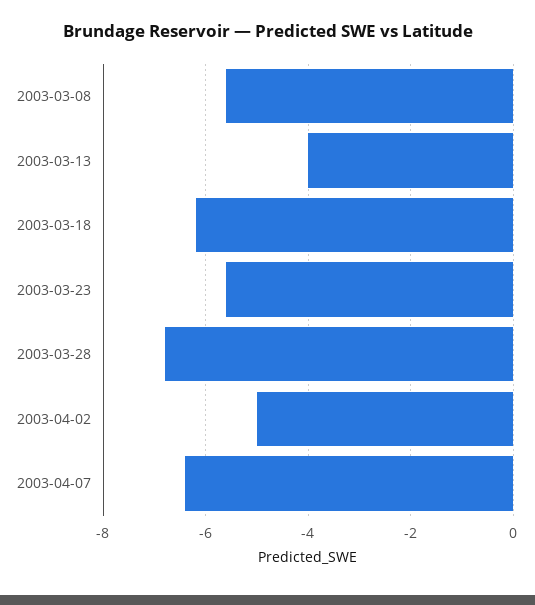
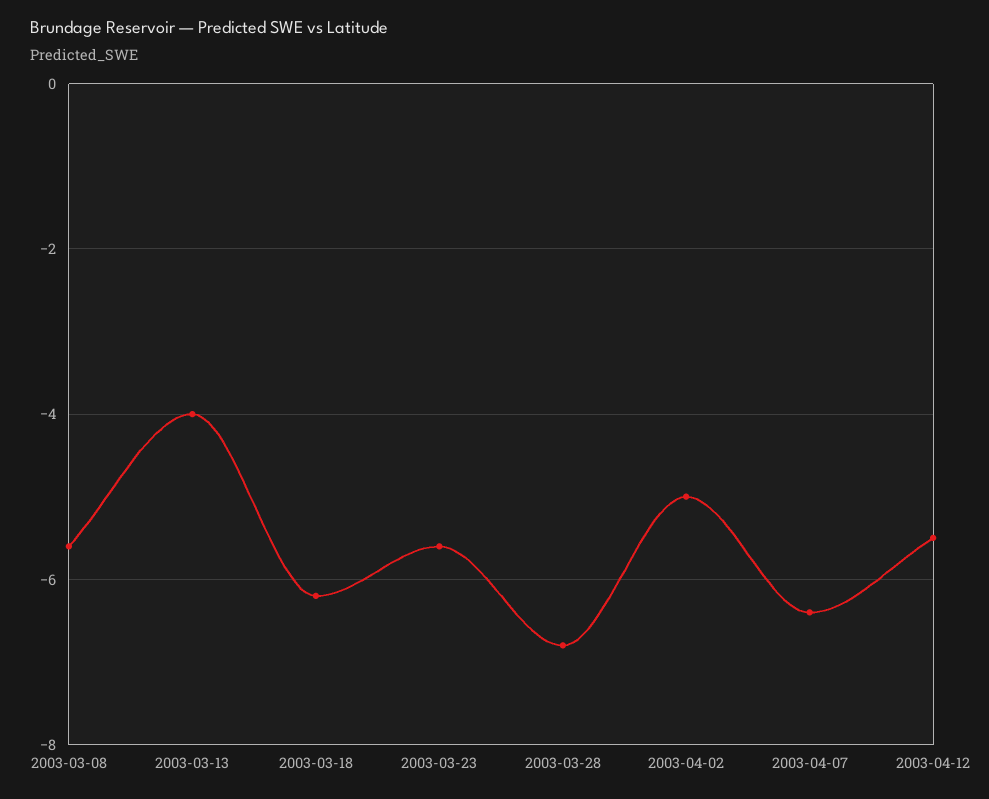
2003-04-12: none -> -5.5

